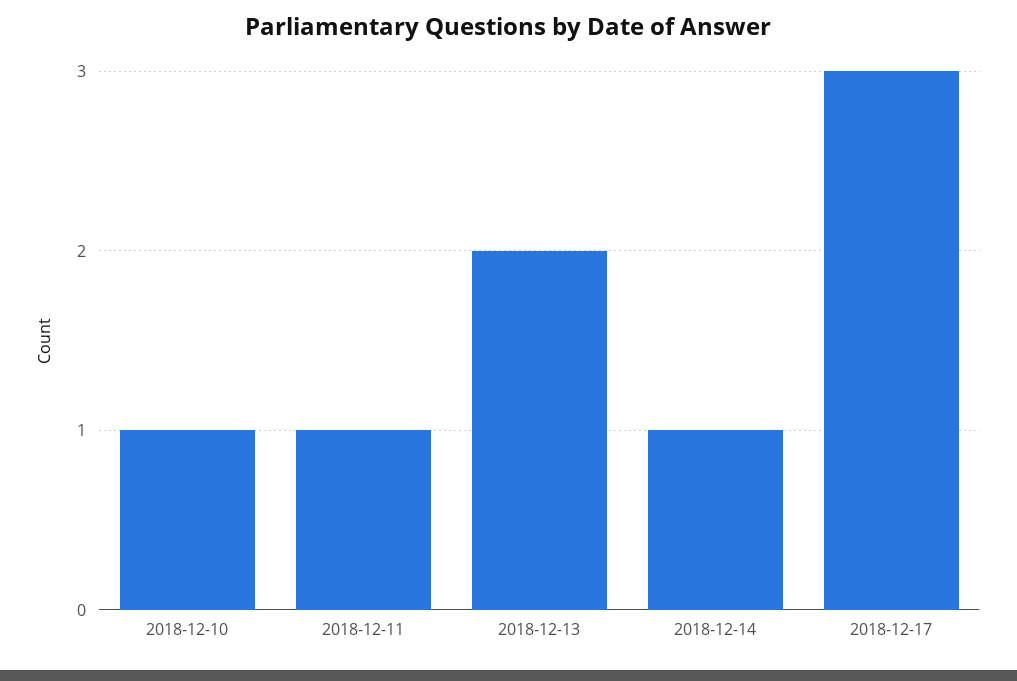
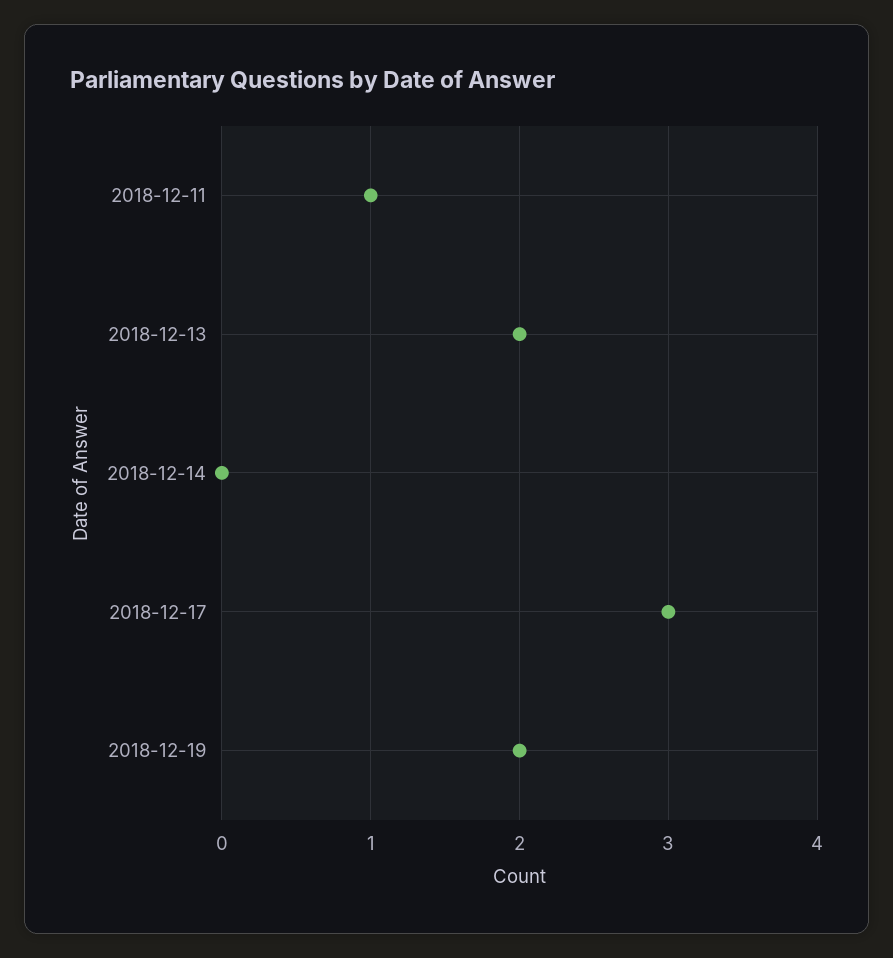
2018-12-10: 1 -> none
2018-12-14: 1 -> 0
2018-12-19: none -> 2

